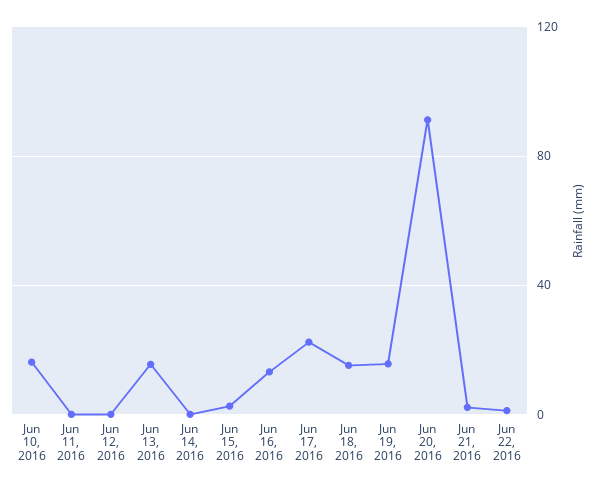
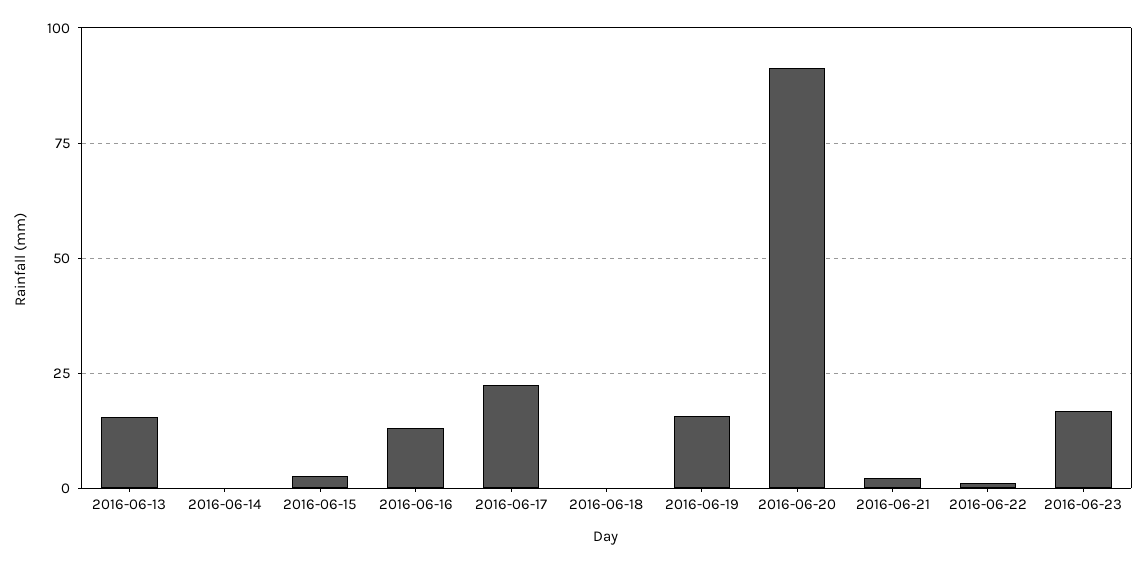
Jun 10, 2016: 15 -> none
Jun 11, 2016: 0 -> none
Jun 12, 2016: 0 -> none
Jun 18, 2016: 15 -> 0
2016-06-23: none -> 17.5

